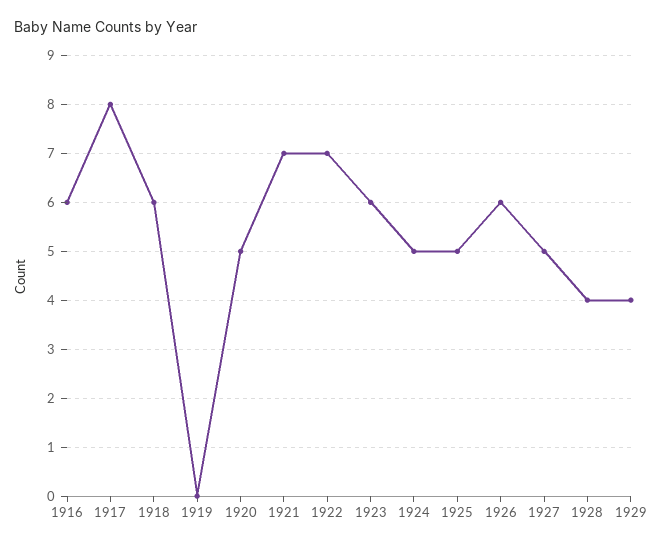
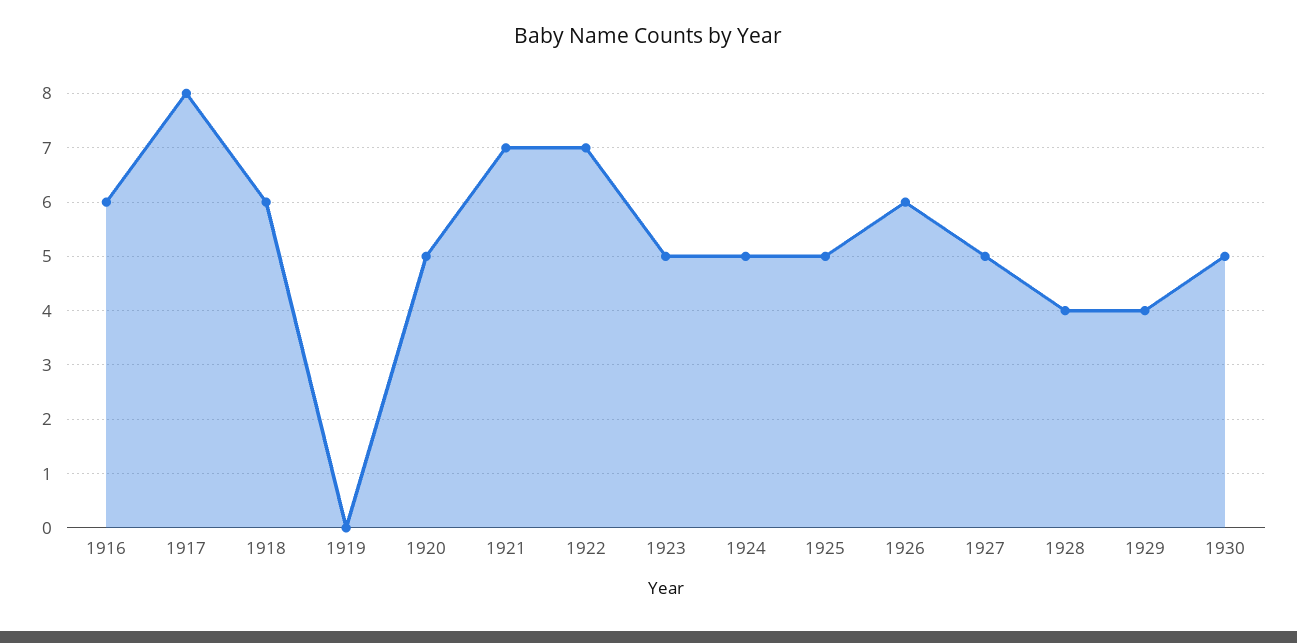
1923: 6 -> 5
1930: none -> 5

